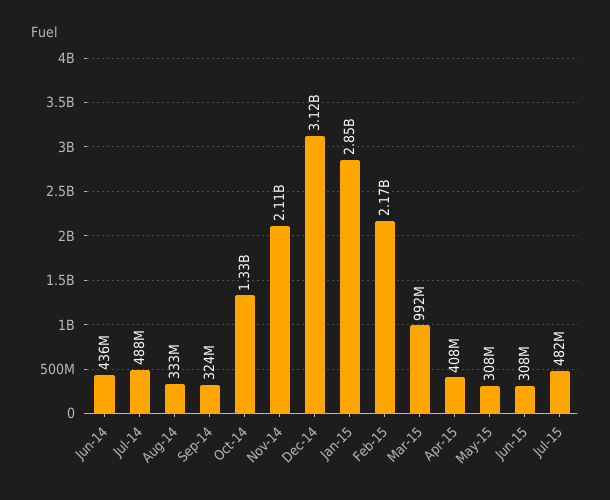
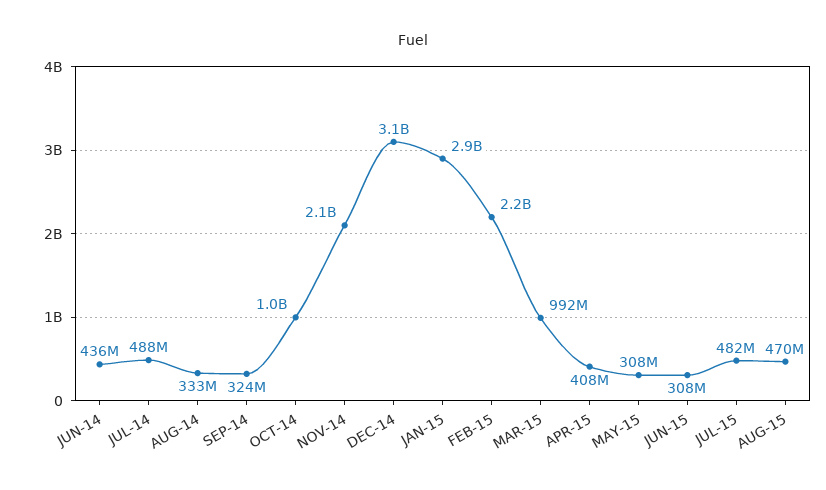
Oct-14: 1330000000 -> 1000000000
AUG-15: none -> 470000000

